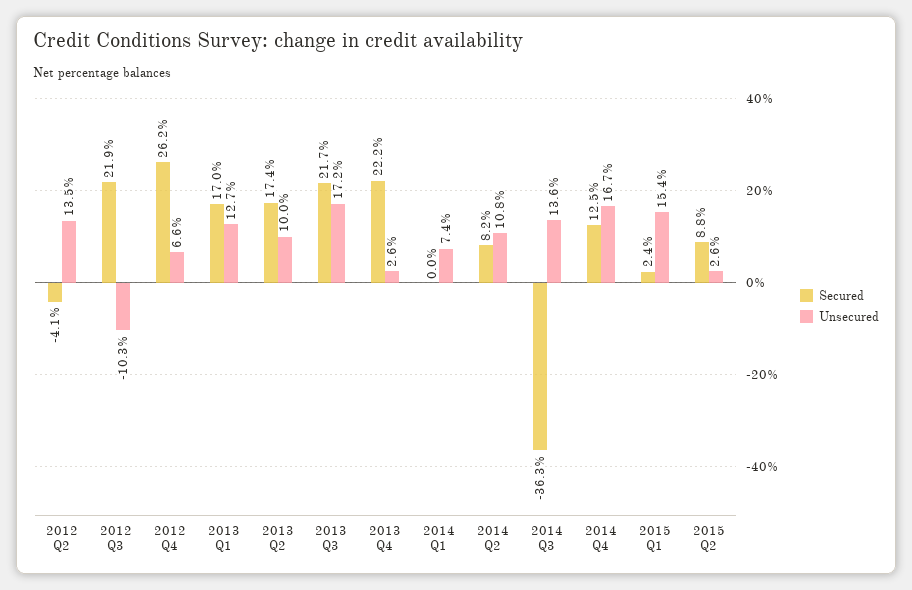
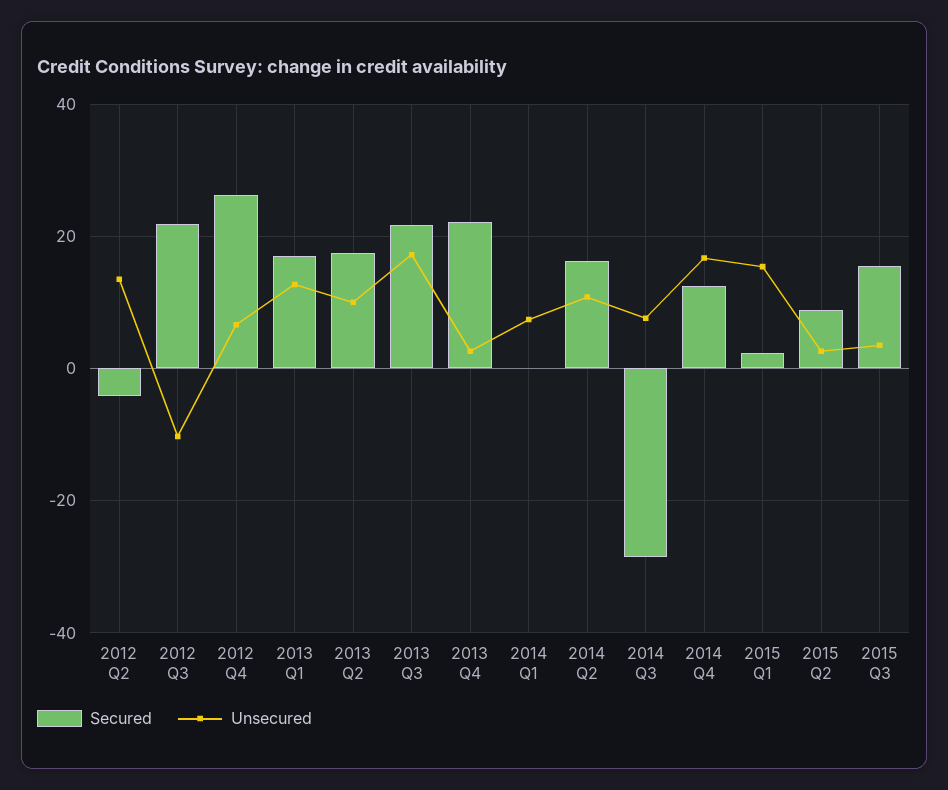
Secured, 2014 Q2: 8.2 -> 16
Secured, 2014 Q3: -36.3 -> -28
Unsecured, 2014 Q3: 13.6 -> 8
Secured, 2015 Q3: none -> 16
Unsecured, 2015 Q3: none -> 4

